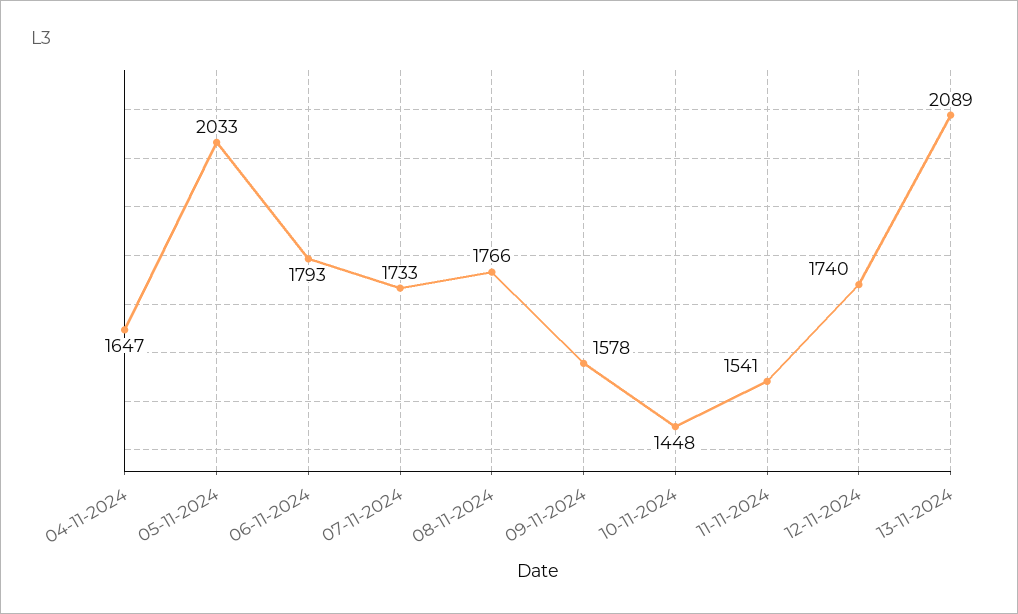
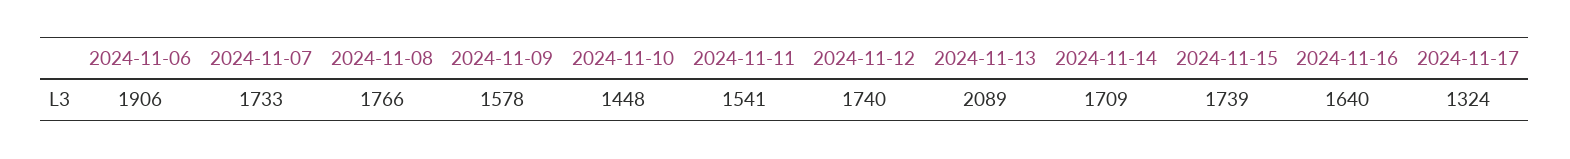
04-11-2024: 1647 -> none
05-11-2024: 2033 -> none
06-11-2024: 1793 -> 1906
2024-11-14: none -> 1709
2024-11-15: none -> 1739
2024-11-16: none -> 1640
2024-11-17: none -> 1324

